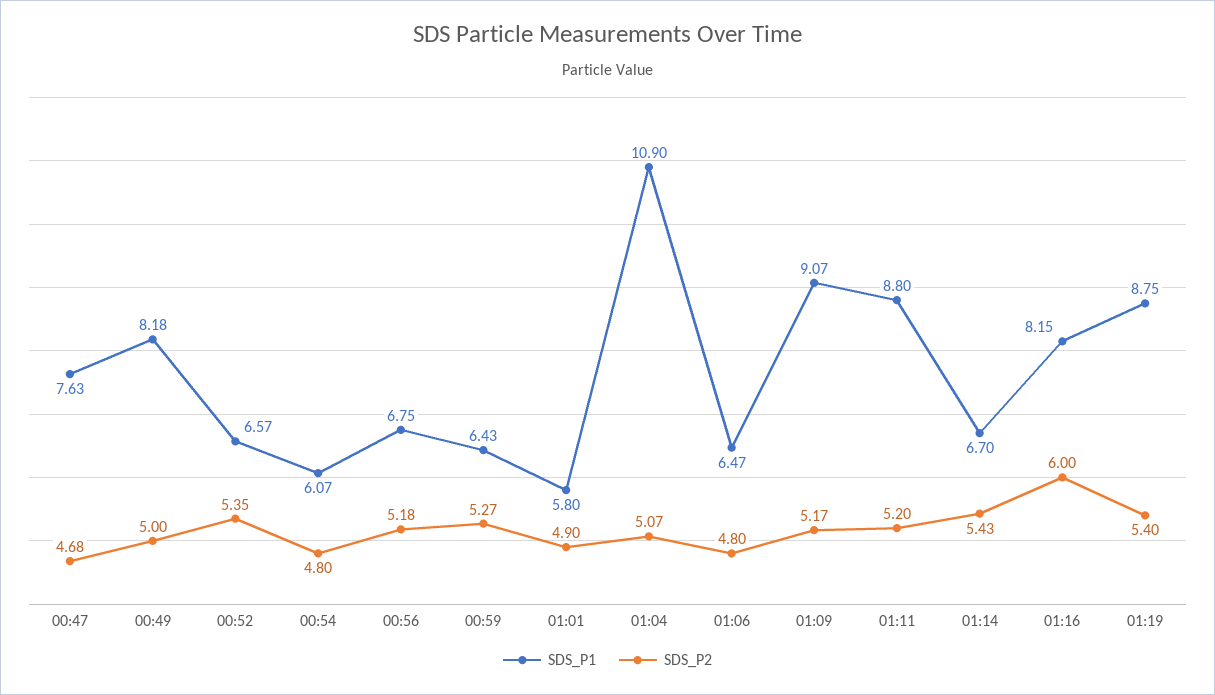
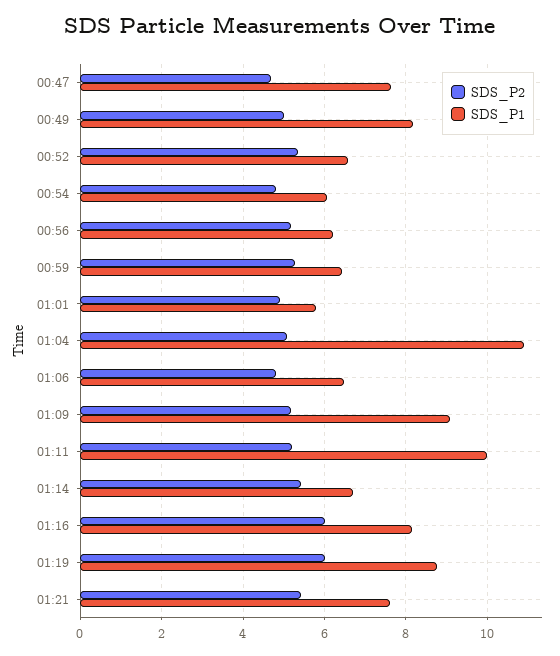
SDS_P1, 00:56: 6.75 -> 6.2
SDS_P1, 01:11: 8.8 -> 10
SDS_P2, 01:19: 5.4 -> 6
SDS_P2, 01:21: none -> 5.4
SDS_P1, 01:21: none -> 7.6

